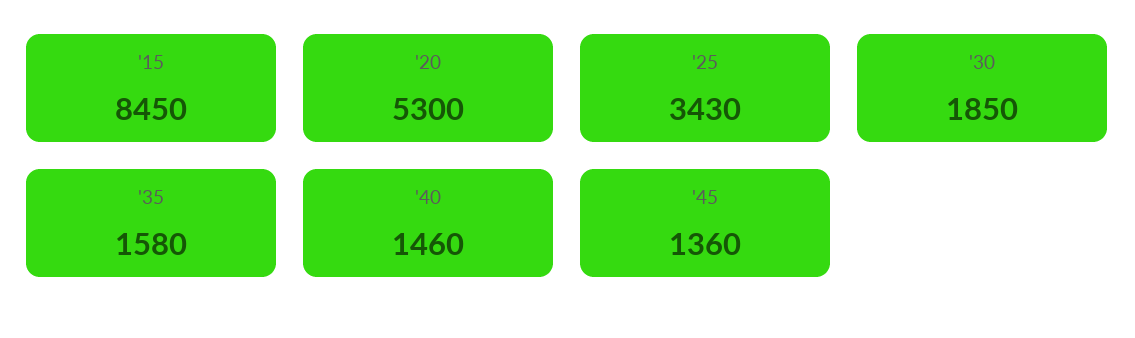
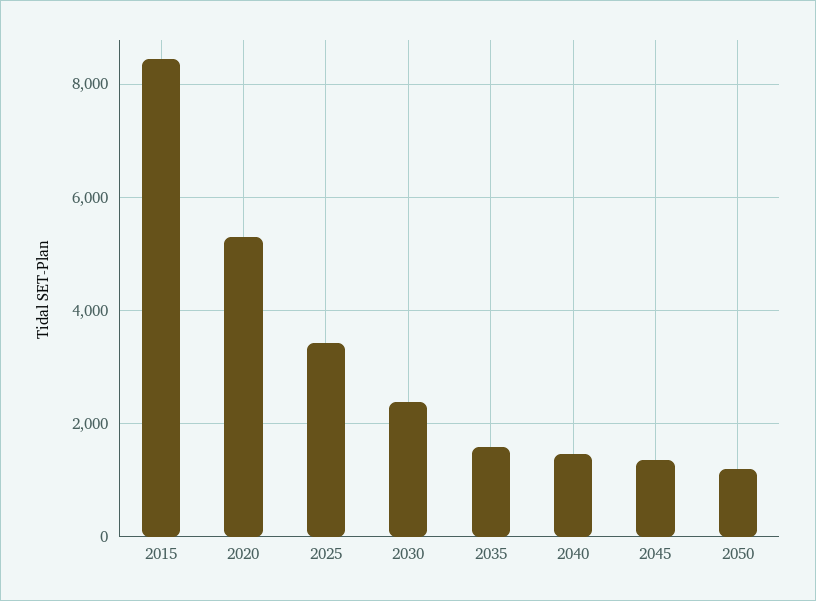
'30: 1850 -> 2400
2050: none -> 1200

